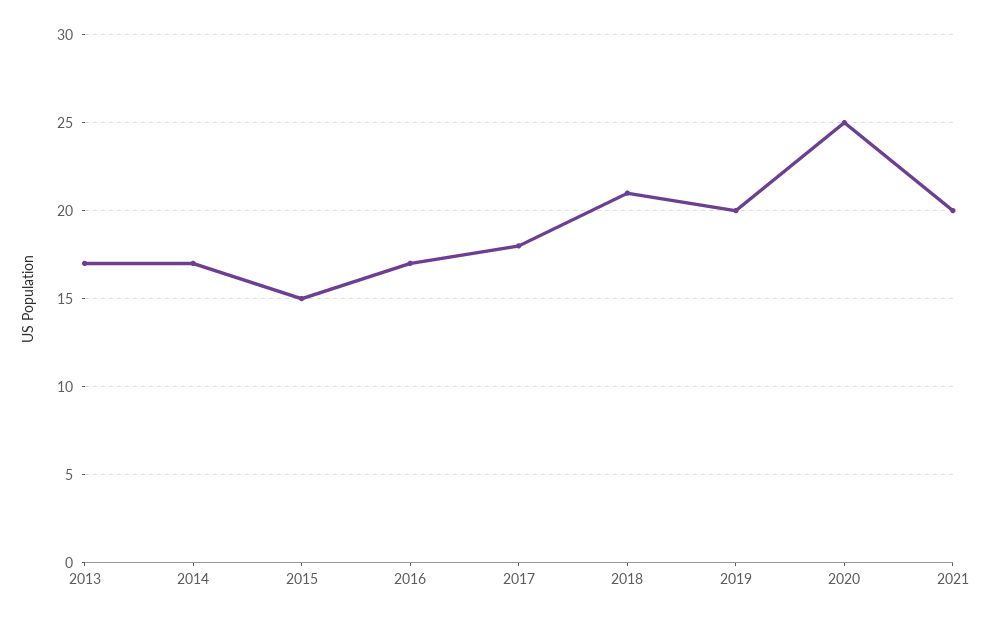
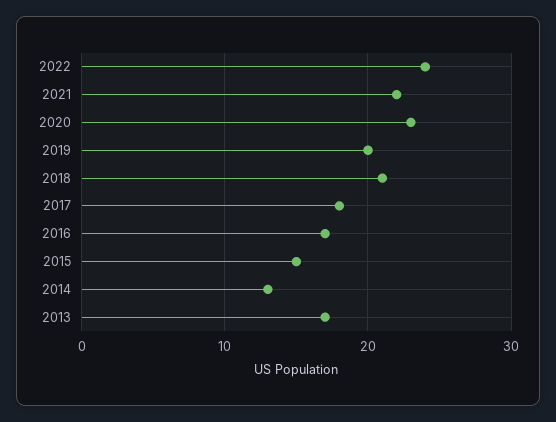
2014: 17 -> 13
2020: 25 -> 23
2021: 20 -> 22
2022: none -> 24

